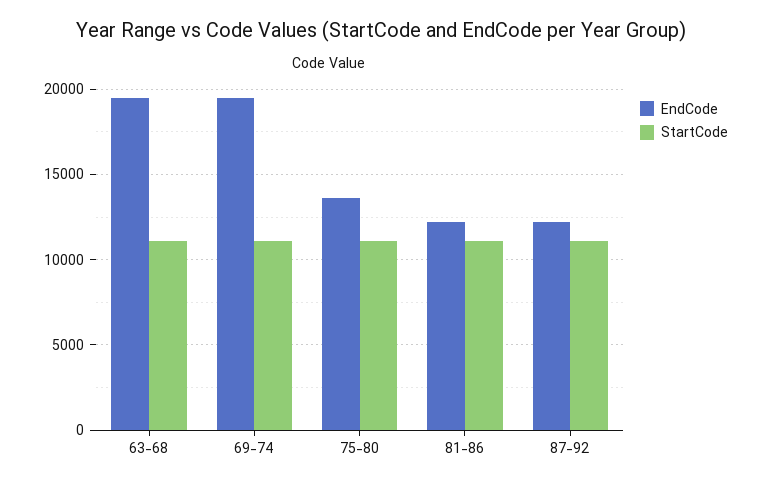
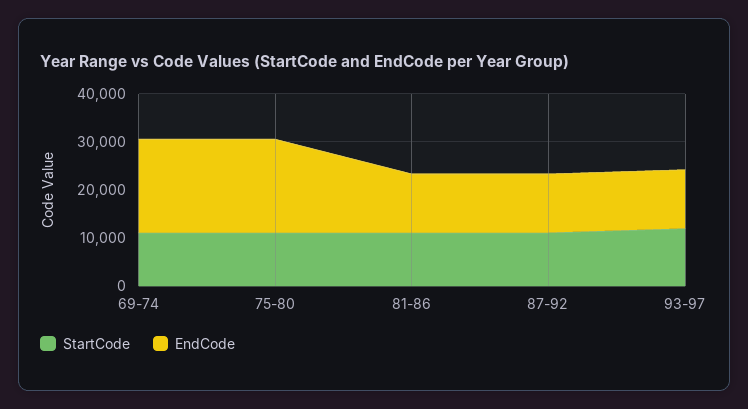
EndCode, 63-68: 19500 -> none
StartCode, 63-68: 11000 -> none
EndCode, 75-80: 13500 -> 20000
StartCode, 93-97: none -> 12000
EndCode, 93-97: none -> 12000

